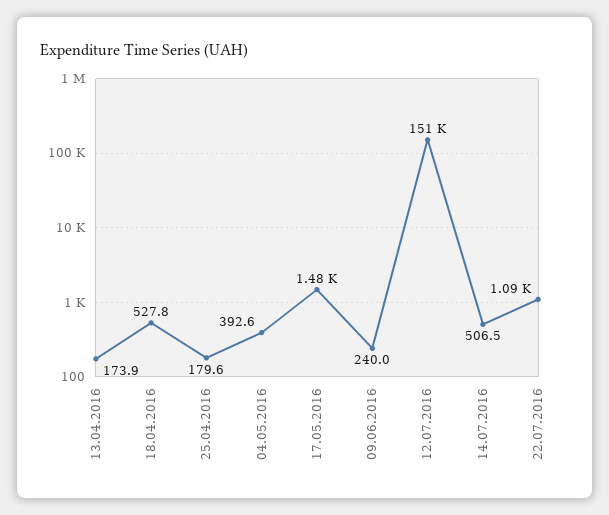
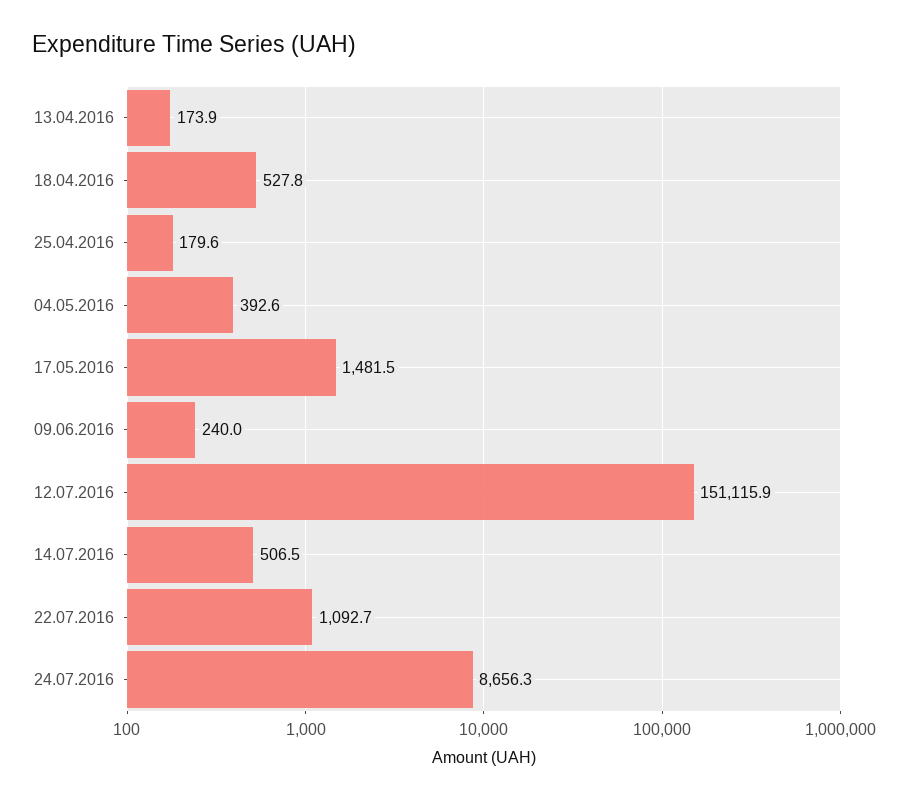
24.07.2016: none -> 8656.3

